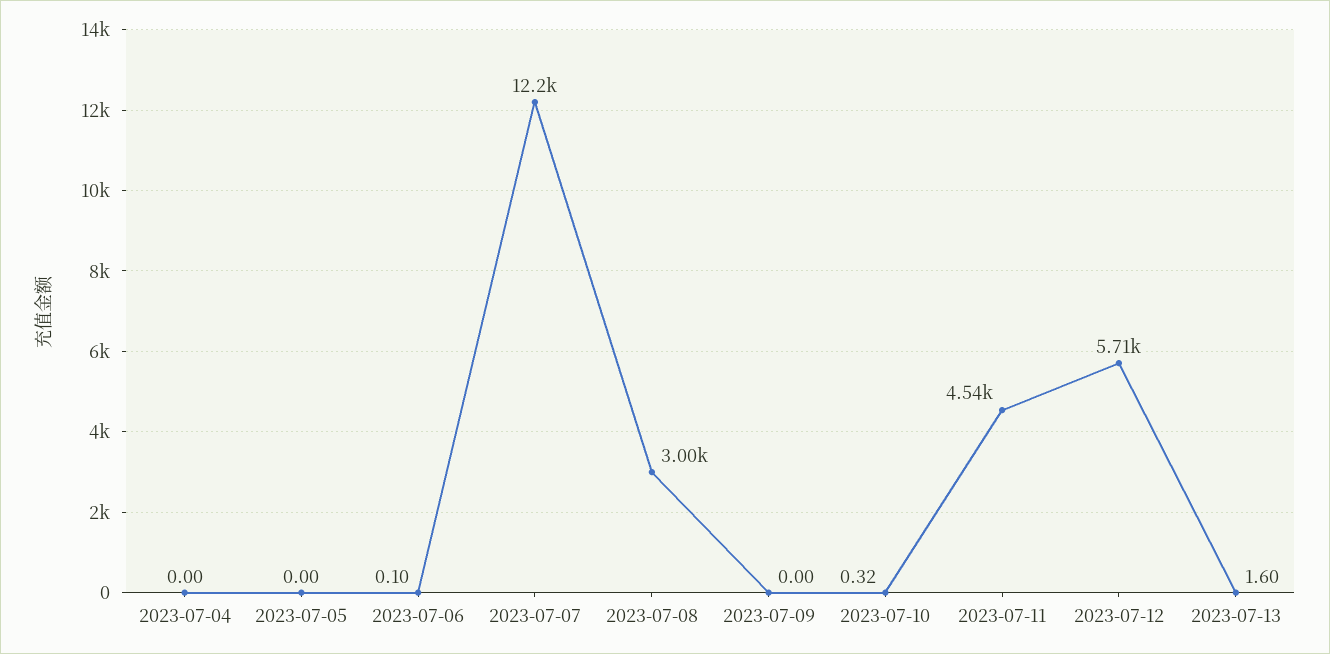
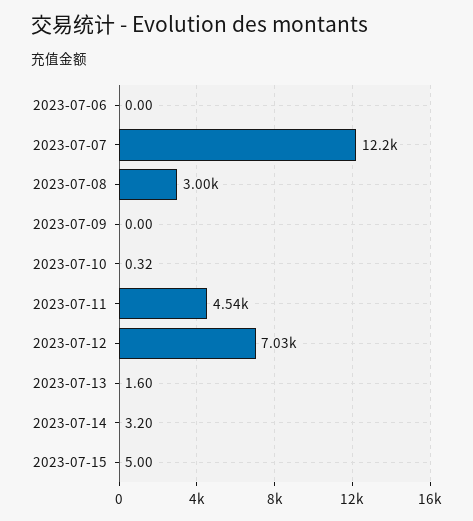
2023-07-04: 0 -> none
2023-07-05: 0 -> none
2023-07-06: 0.1 -> 0
2023-07-12: 5710 -> 7030
2023-07-14: none -> 3.2
2023-07-15: none -> 5

